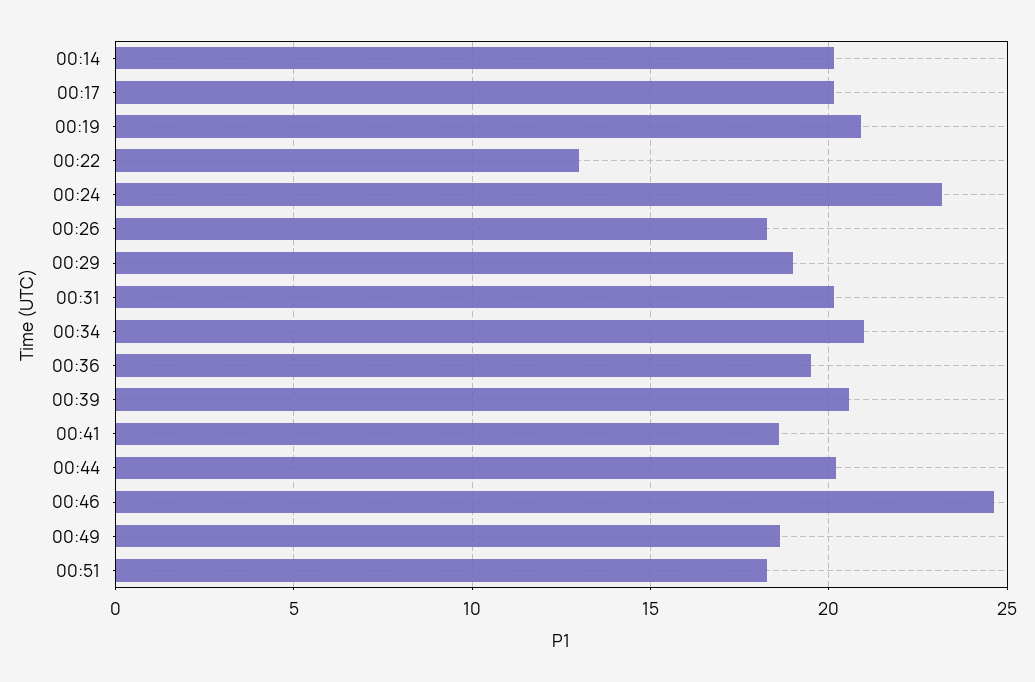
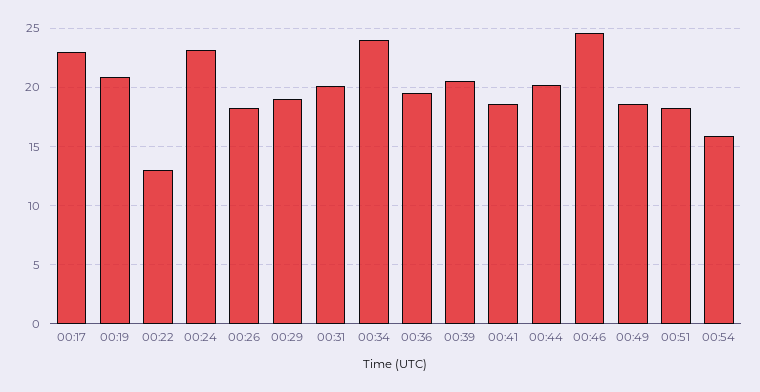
00:14: 20 -> none
00:17: 20 -> 23
00:34: 21 -> 24
00:54: none -> 16

